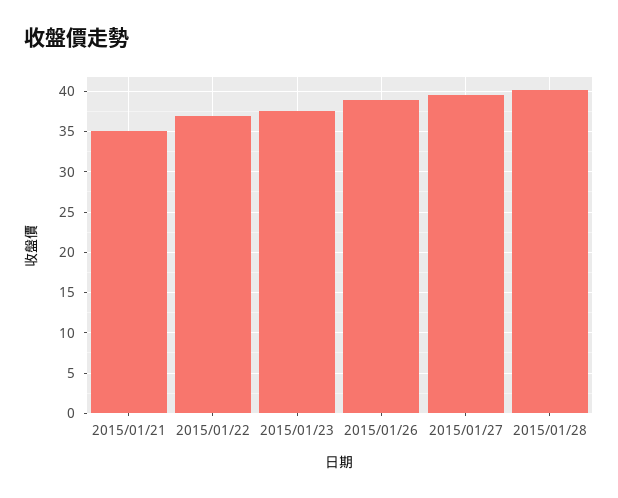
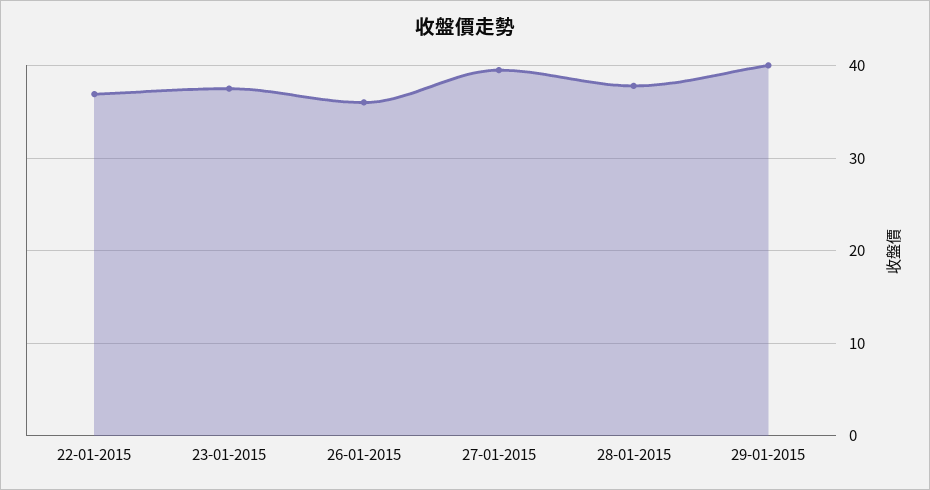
2015/01/21: 35 -> none
2015/01/26: 39 -> 36
2015/01/28: 40 -> 38
29-01-2015: none -> 40

